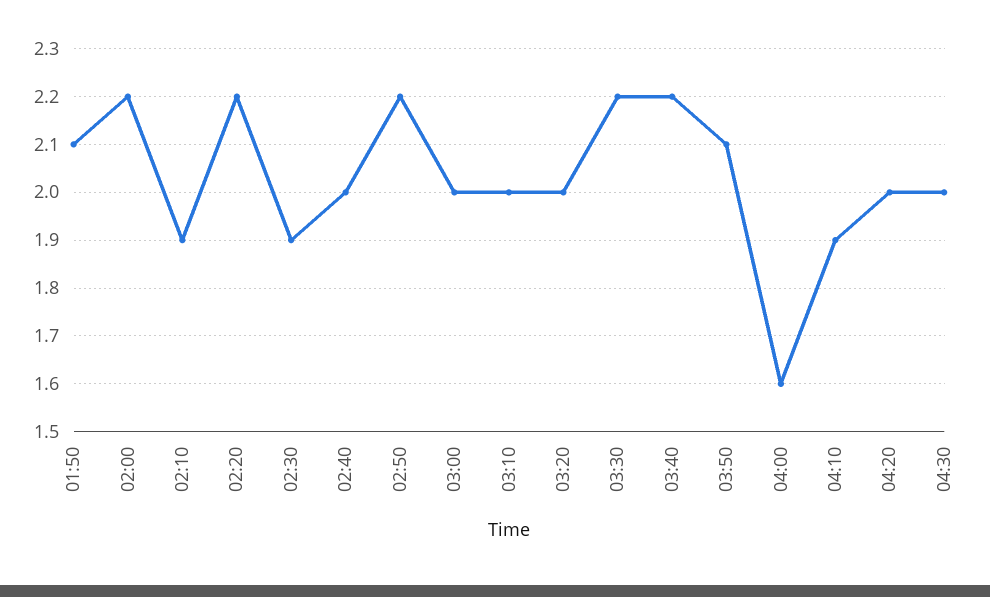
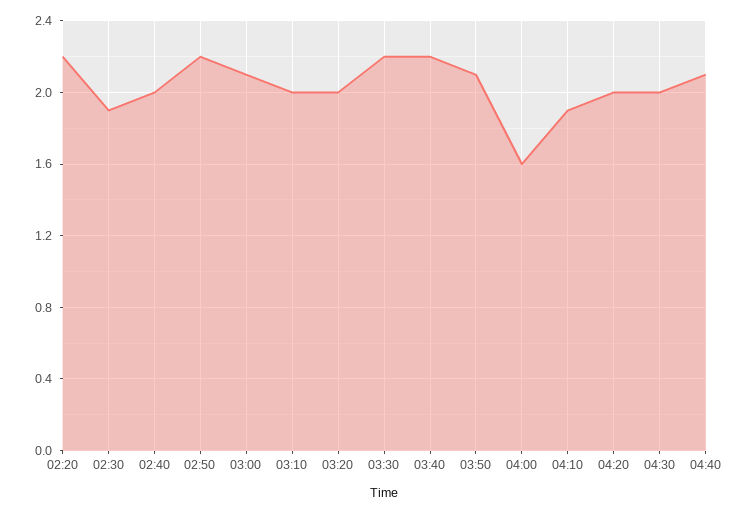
01:50: 2.1 -> none
02:00: 2.2 -> none
02:10: 1.9 -> none
03:00: 2 -> 2.1
04:40: none -> 2.1

